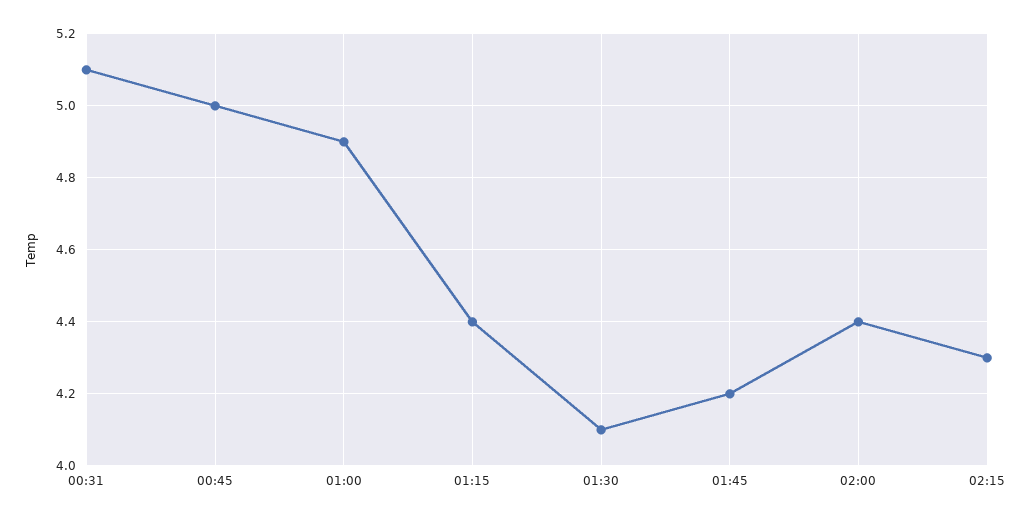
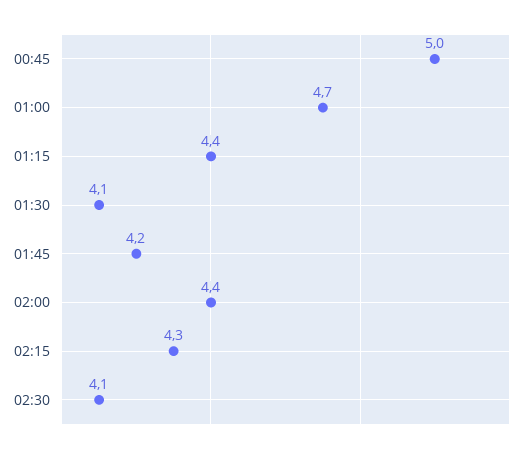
00:31: 5.1 -> none
01:00: 4.9 -> 4.7
02:30: none -> 4.1

